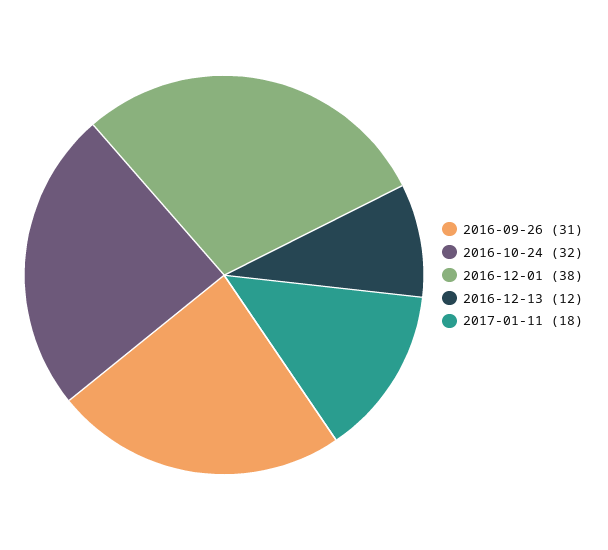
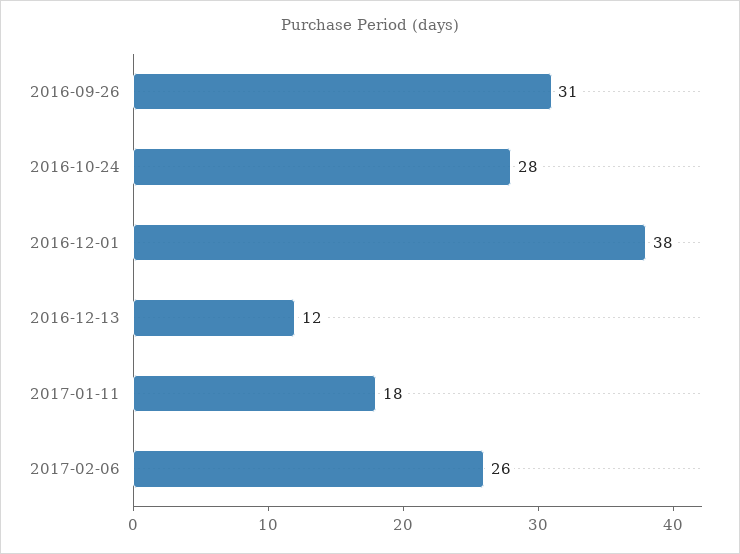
2016-10-24: 32 -> 28
2017-02-06: none -> 26

